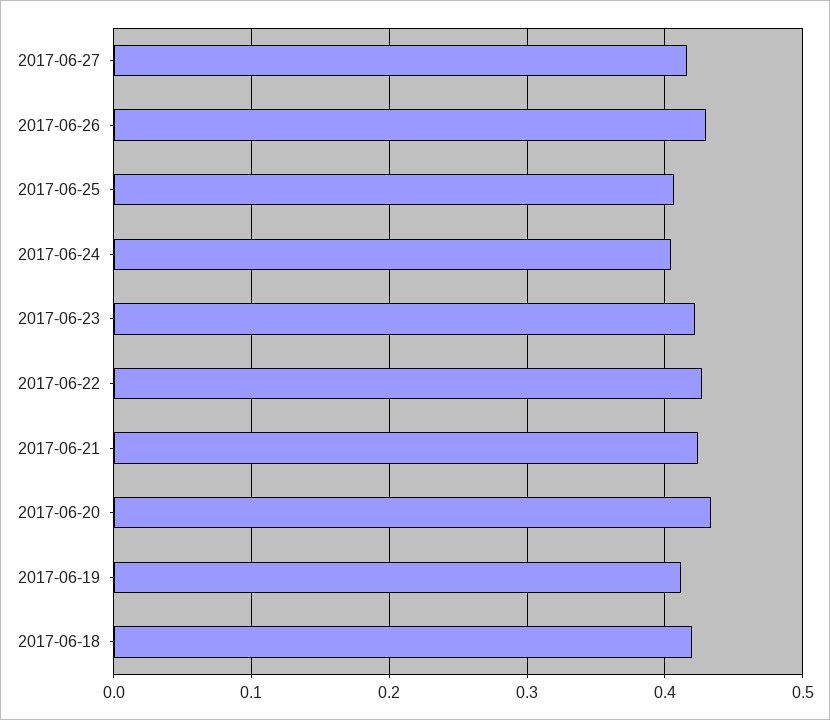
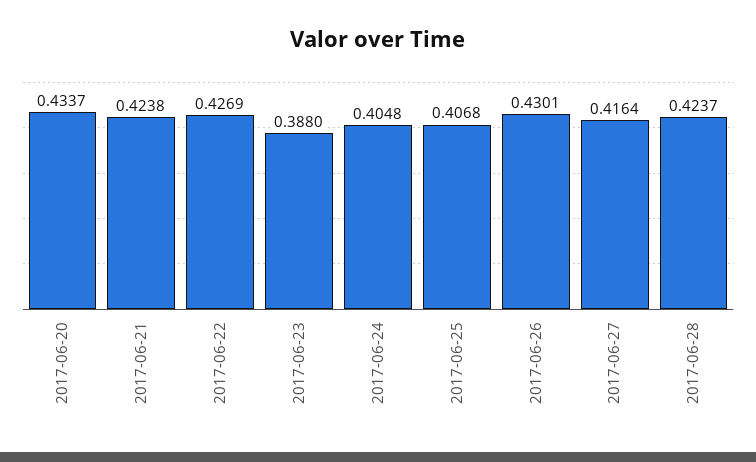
2017-06-23: 0.42 -> 0.388
2017-06-19: 0.41 -> none
2017-06-18: 0.42 -> none
2017-06-28: none -> 0.4237

